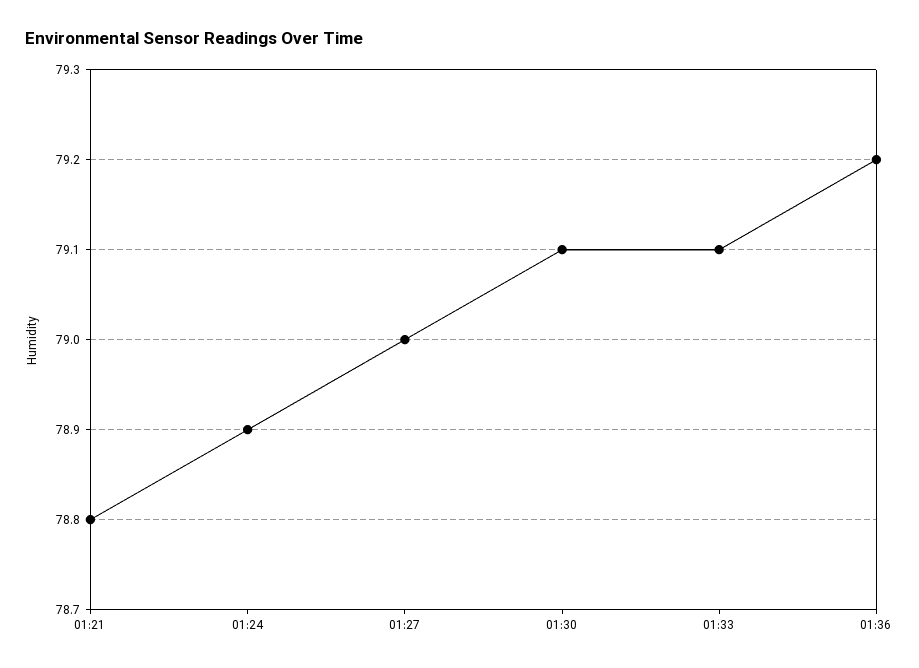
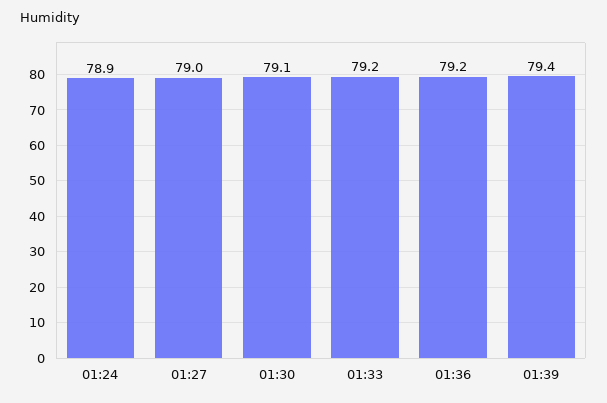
01:21: 78.8 -> none
01:33: 79.1 -> 79.2
01:39: none -> 79.4

